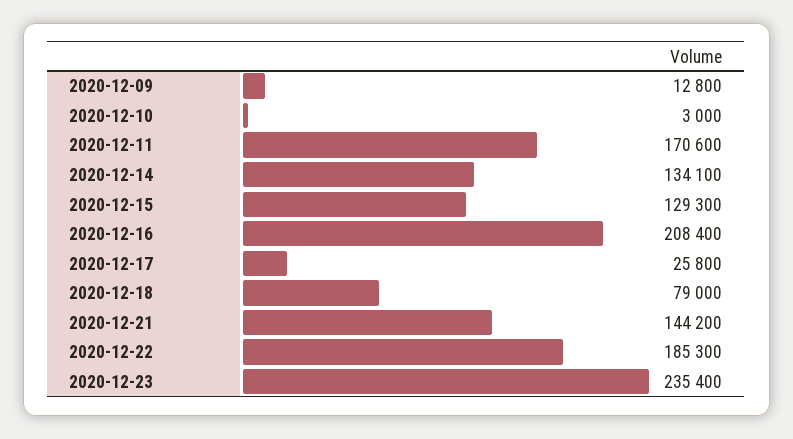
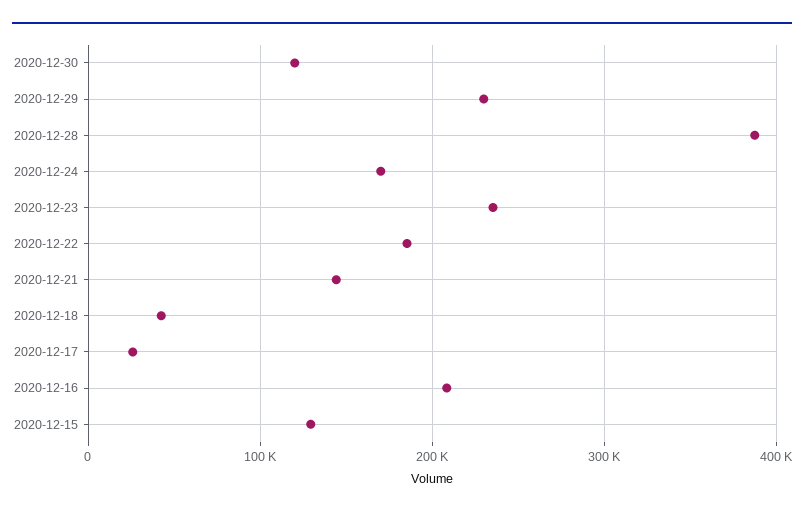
2020-12-09: 12800 -> none
2020-12-10: 3000 -> none
2020-12-11: 170600 -> none
2020-12-14: 134100 -> none
2020-12-18: 79000 -> 40000
2020-12-30: none -> 120000
2020-12-29: none -> 230000
2020-12-28: none -> 390000
2020-12-24: none -> 170000

